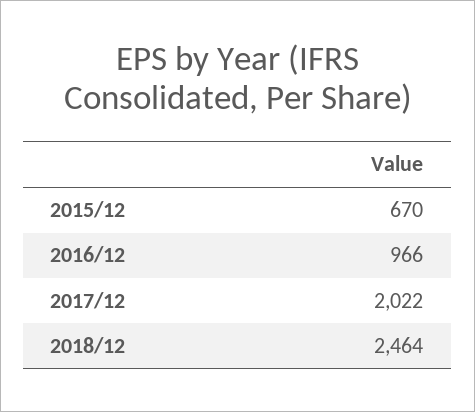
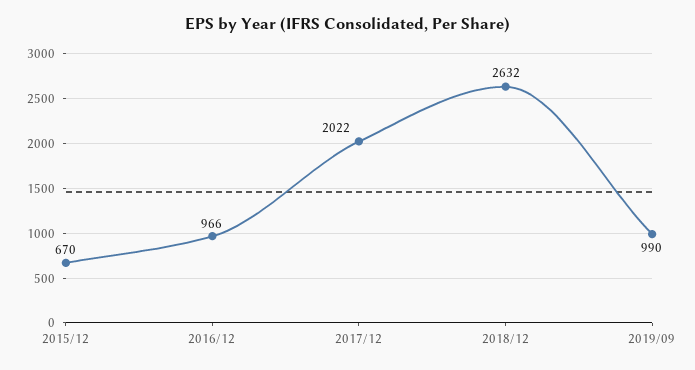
2018/12: 2464 -> 2632
2019/09: none -> 990

